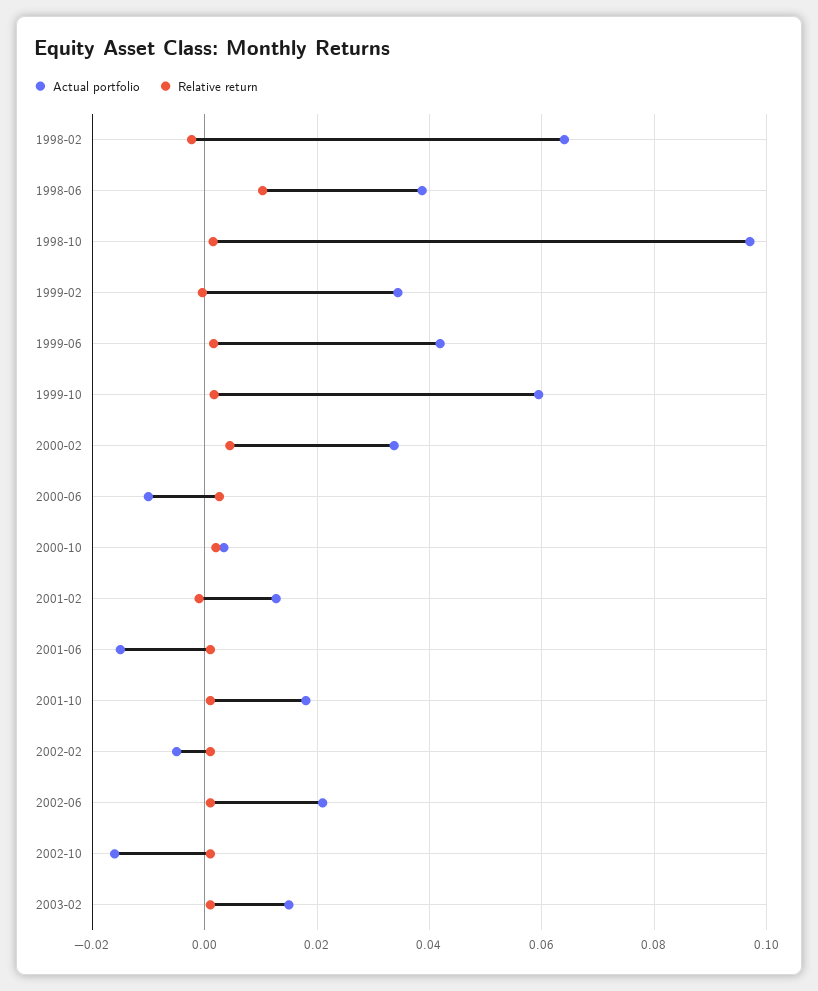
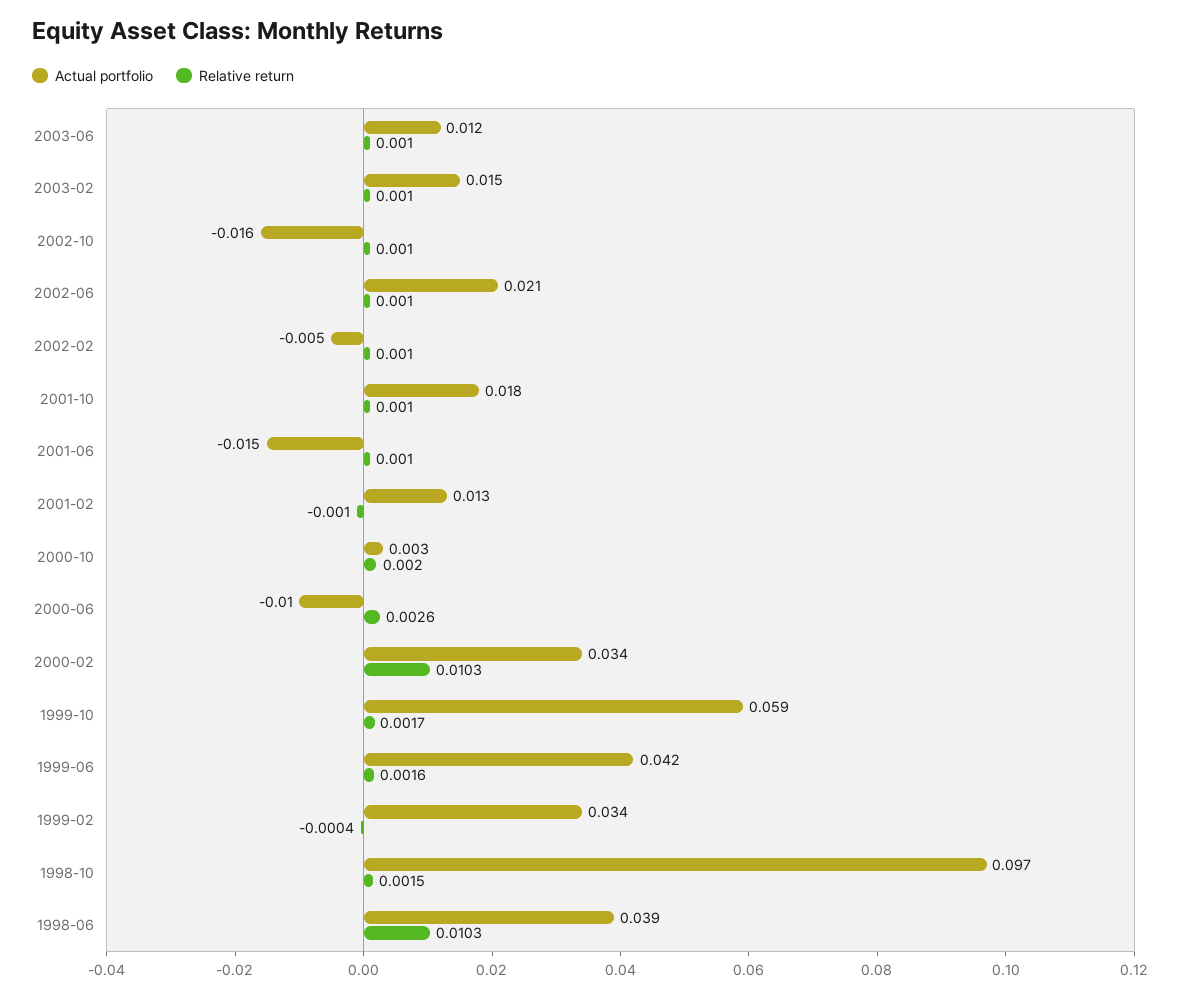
Actual portfolio, 1998-02: 0.064 -> none
Relative return, 1998-02: -0.002 -> none
Relative return, 2000-02: 0.004 -> 0.0103
Actual portfolio, 2003-06: none -> 0.012
Relative return, 2003-06: none -> 0.001

